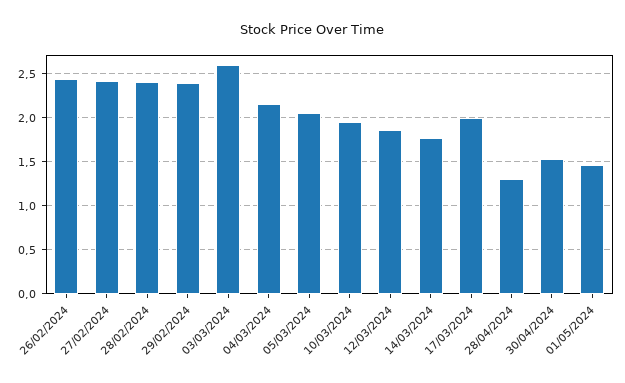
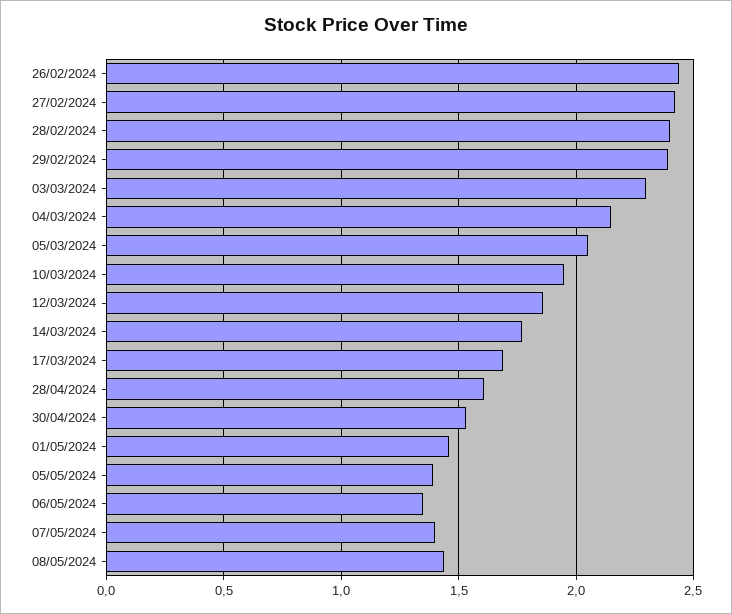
03/03/2024: 2.6 -> 2.3
17/03/2024: 2 -> 1.7
28/04/2024: 1.3 -> 1.6
05/05/2024: none -> 1.4
06/05/2024: none -> 1.35
07/05/2024: none -> 1.4
08/05/2024: none -> 1.45

